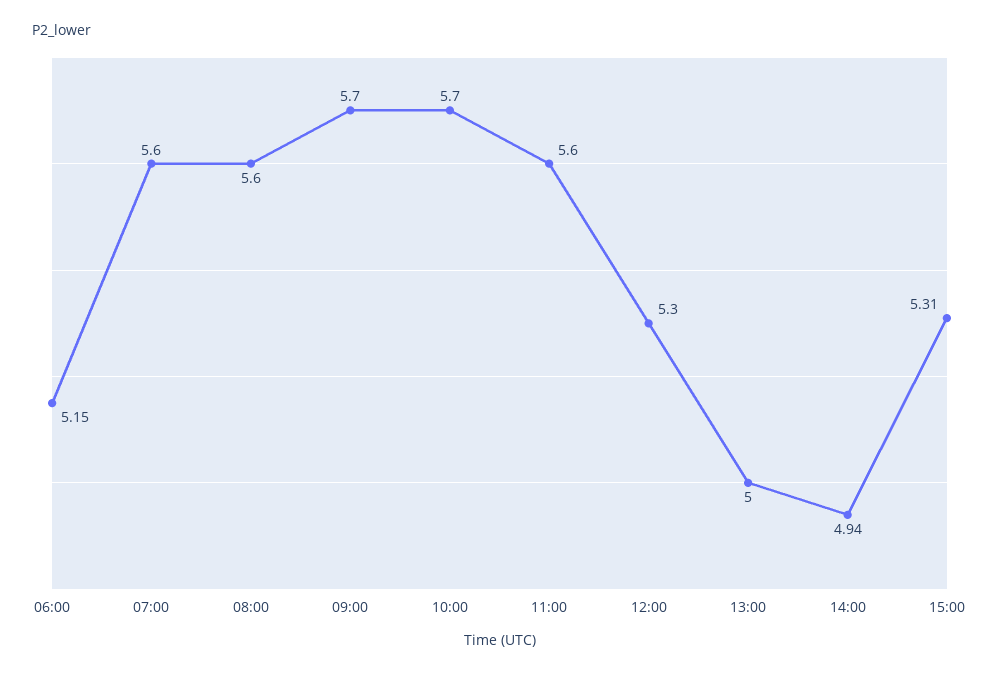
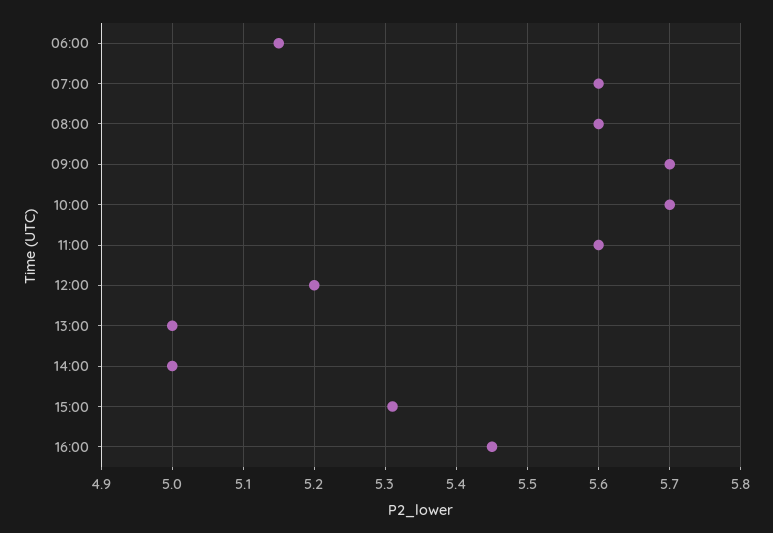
12:00: 5.3 -> 5.2
14:00: 4.94 -> 5
16:00: none -> 5.45

